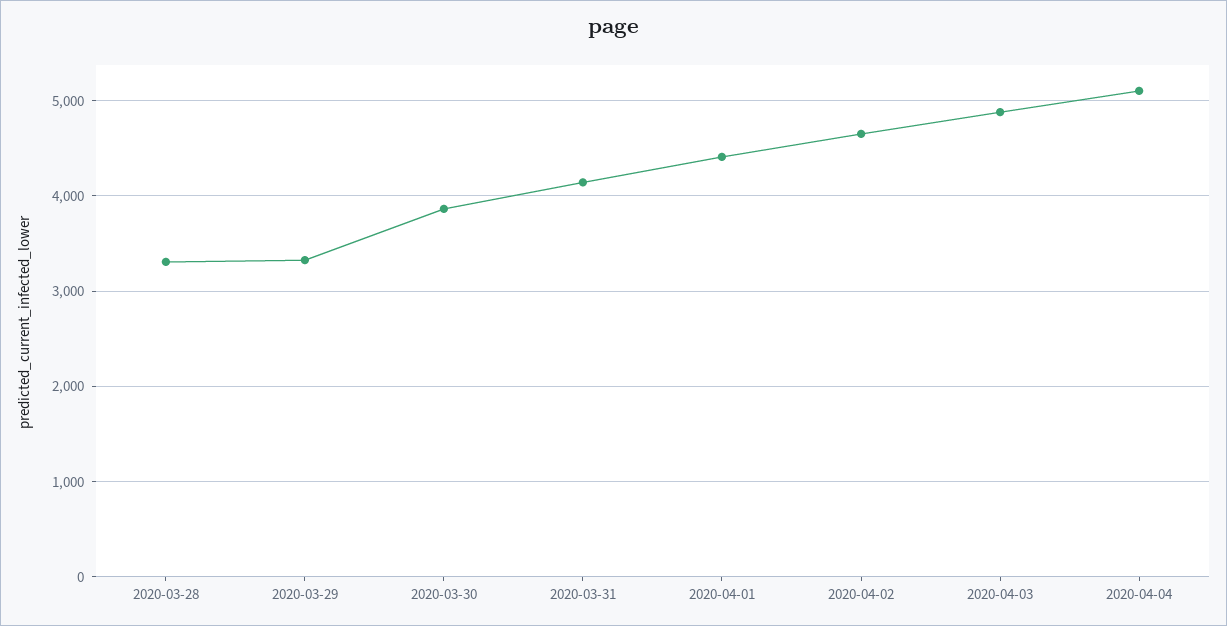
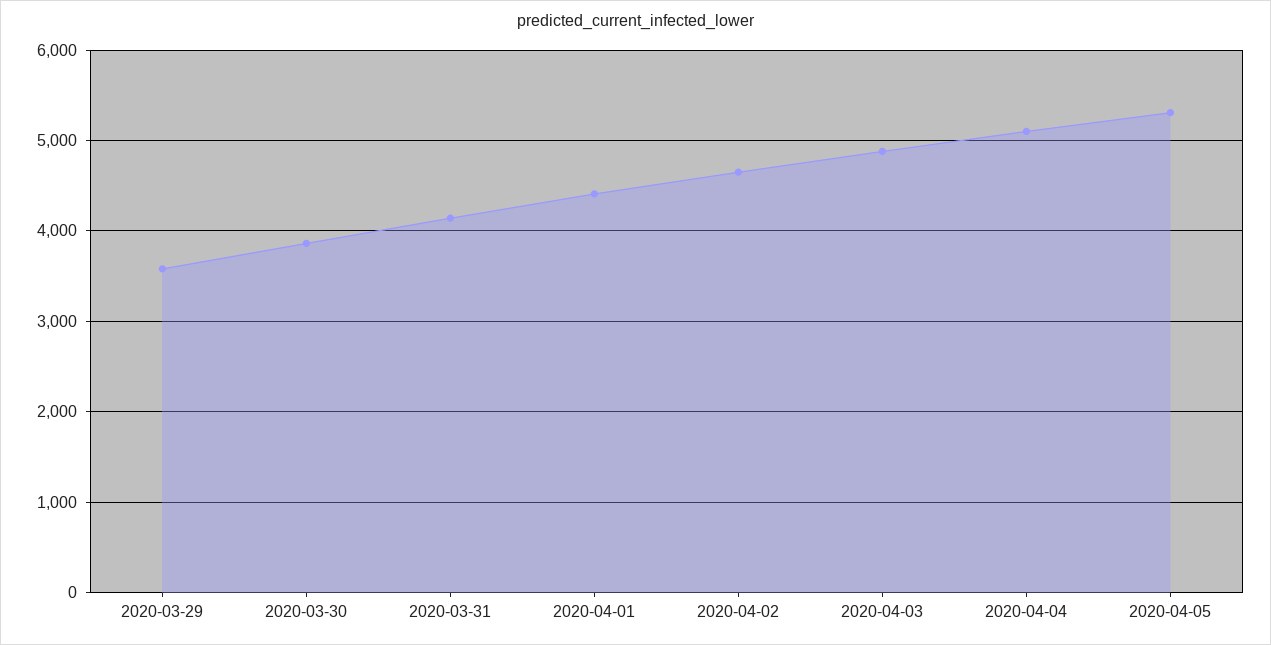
2020-03-28: 3300 -> none
2020-03-29: 3300 -> 3600
2020-04-05: none -> 5300

